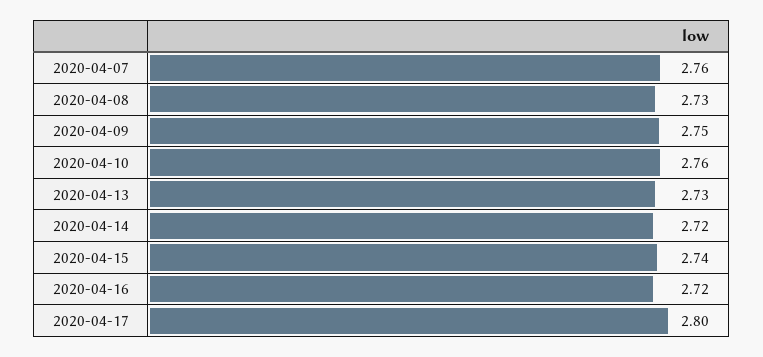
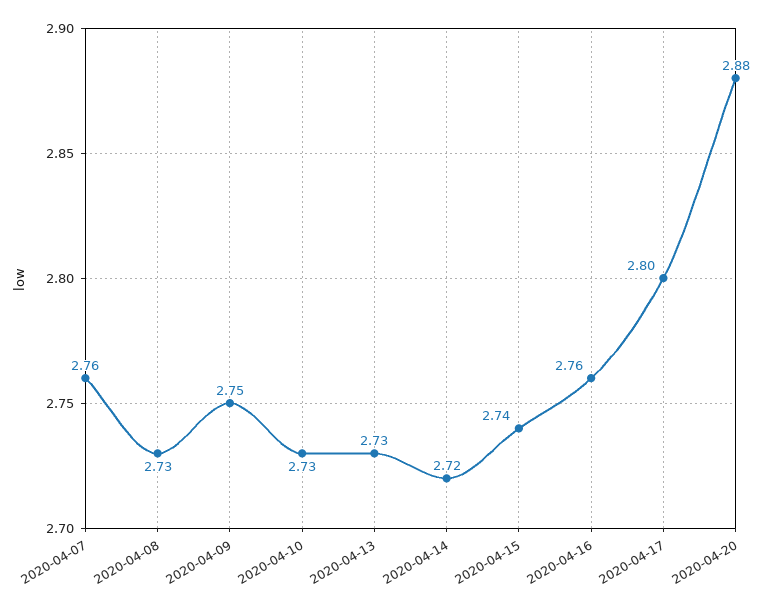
2020-04-10: 2.76 -> 2.73
2020-04-16: 2.72 -> 2.76
2020-04-20: none -> 2.88

